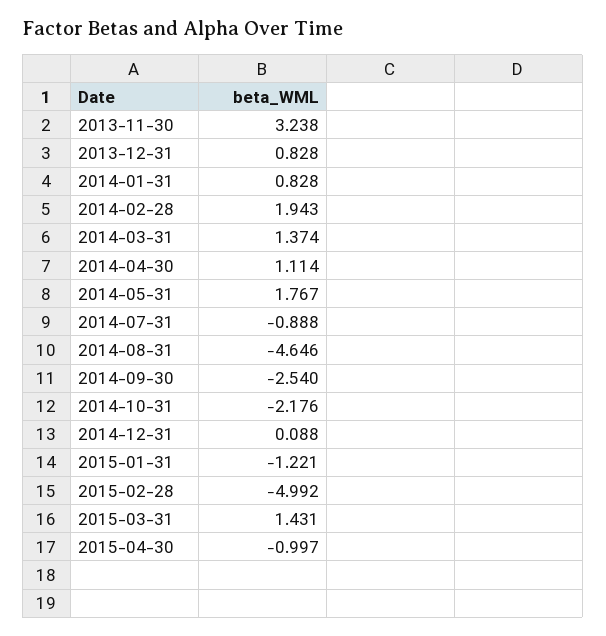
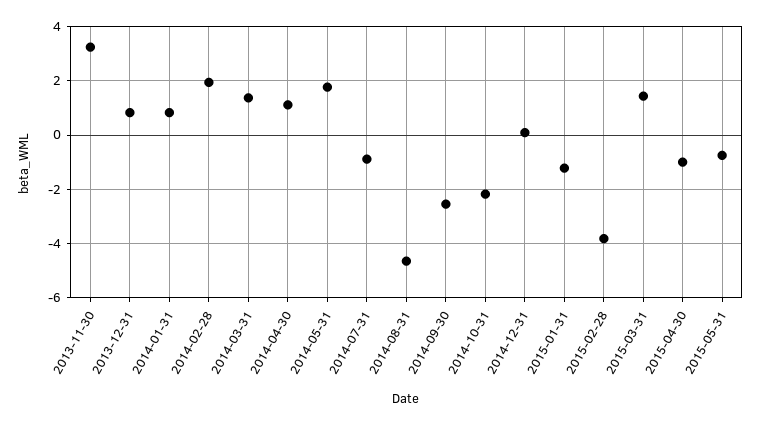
2015-02-28: -4.992 -> -3.75
2015-05-31: none -> -0.75

